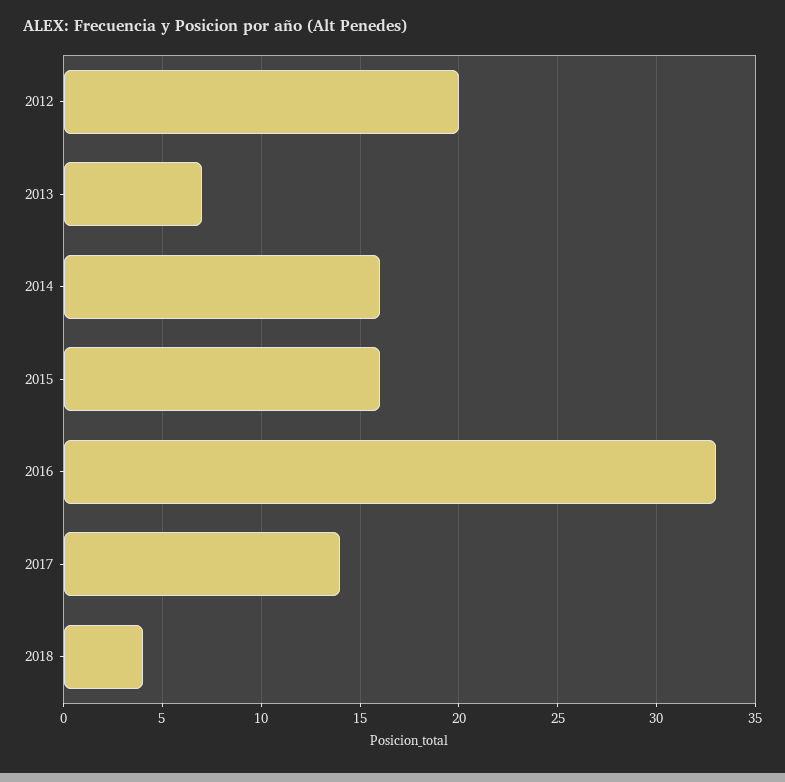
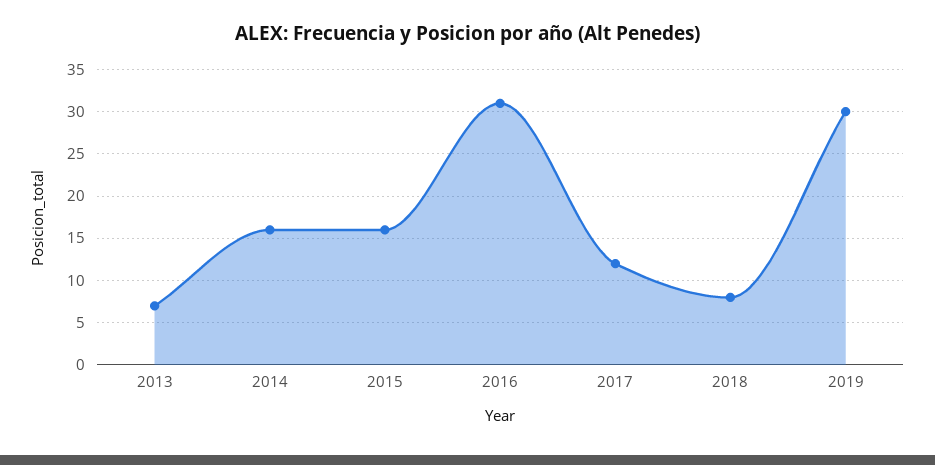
2012: 20 -> none
2016: 33 -> 31
2017: 14 -> 12
2018: 4 -> 8
2019: none -> 30

